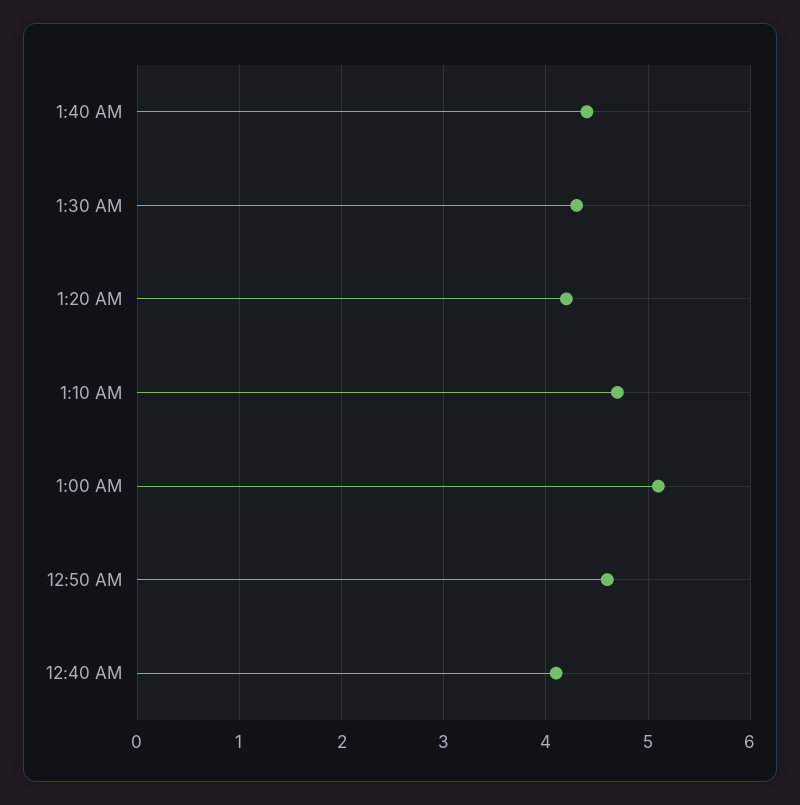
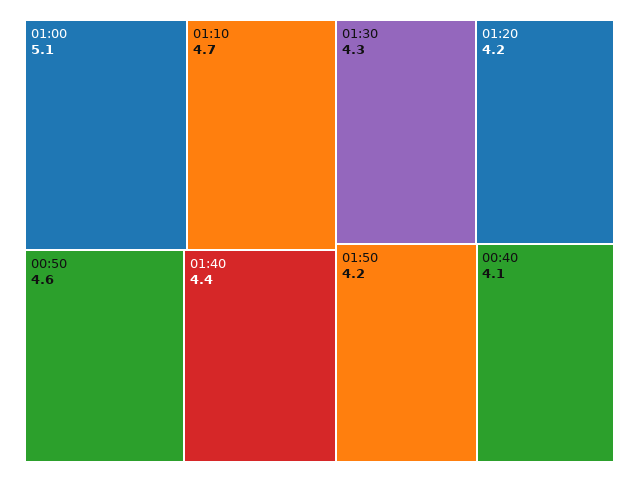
01:50: none -> 4.2

